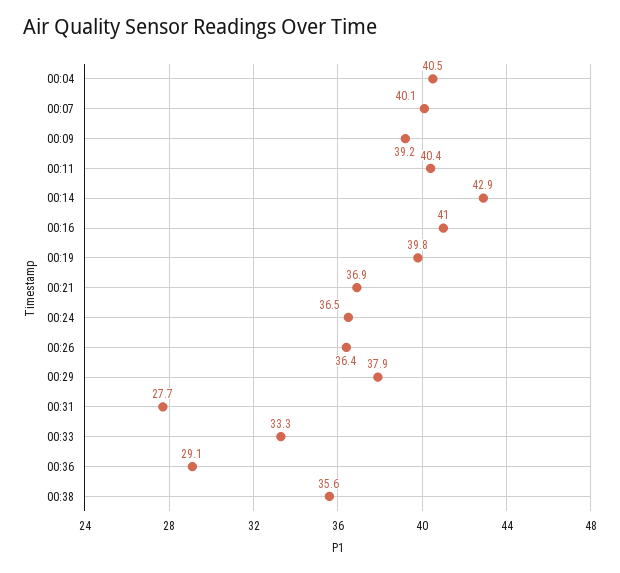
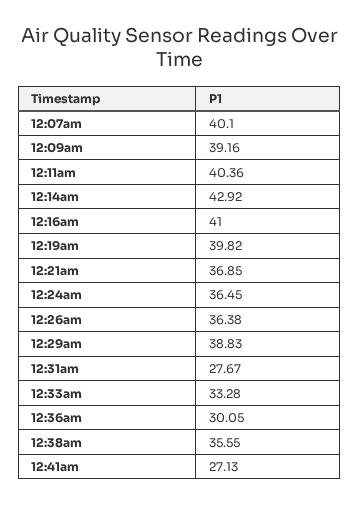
00:04: 40.5 -> none
00:29: 37.9 -> 38.83
00:36: 29.1 -> 30.05
12:41am: none -> 27.13

